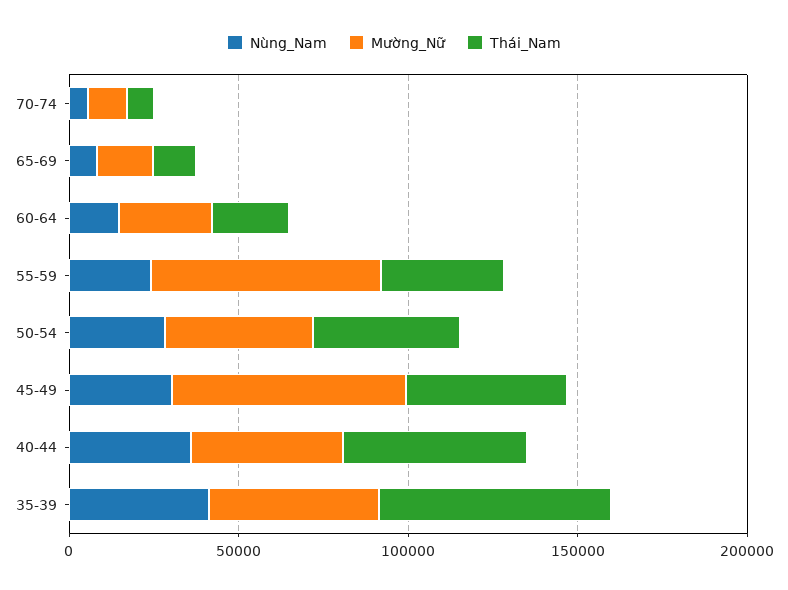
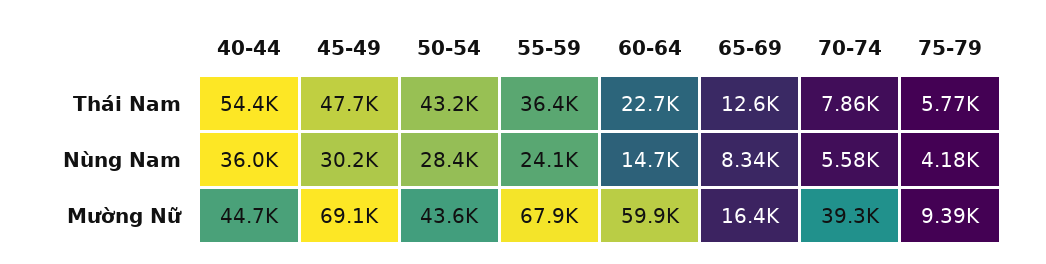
Mường_Nữ, 70-74: 10000 -> 39300
Mường_Nữ, 60-64: 30000 -> 59900
Nùng_Nam, 35-39: 40000 -> none
Mường_Nữ, 35-39: 50000 -> none
Thái_Nam, 35-39: 70000 -> none
Thái_Nam, 75-79: none -> 5770
Nùng_Nam, 75-79: none -> 4180
Mường_Nữ, 75-79: none -> 9390

